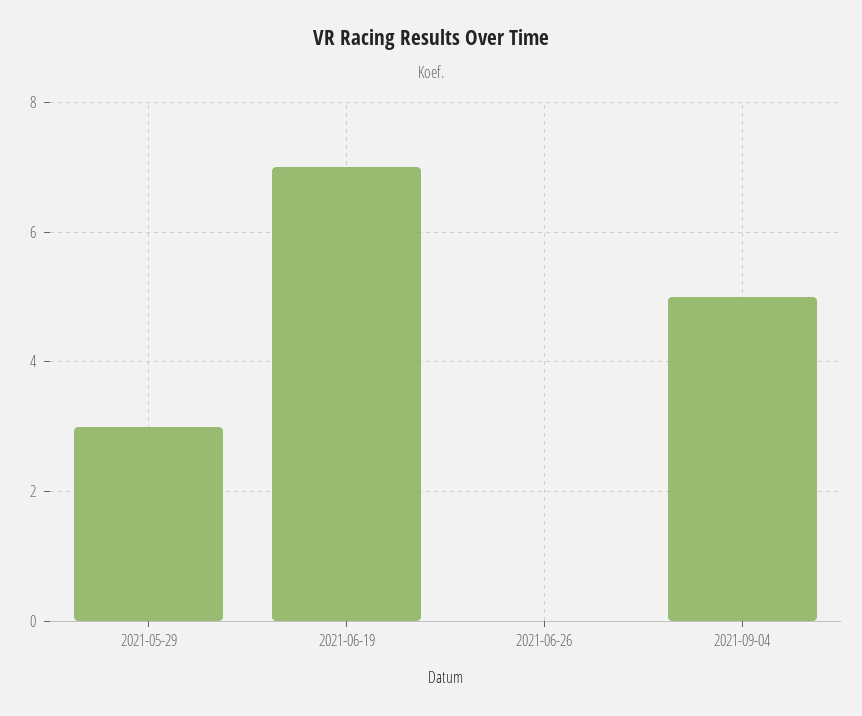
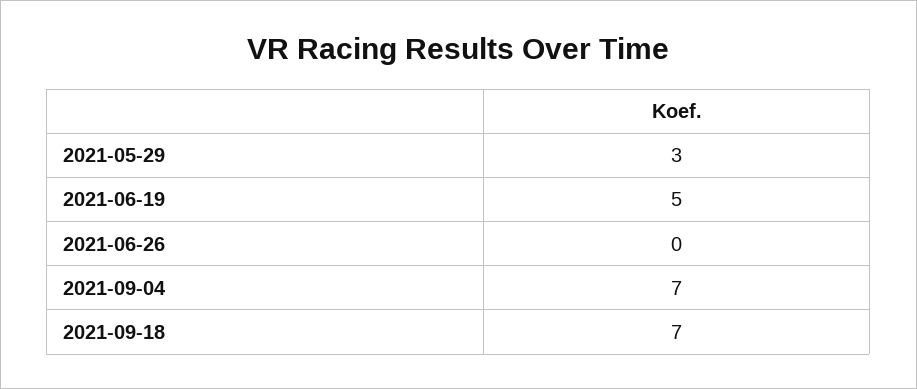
2021-06-19: 7 -> 5
2021-09-04: 5 -> 7
2021-09-18: none -> 7

